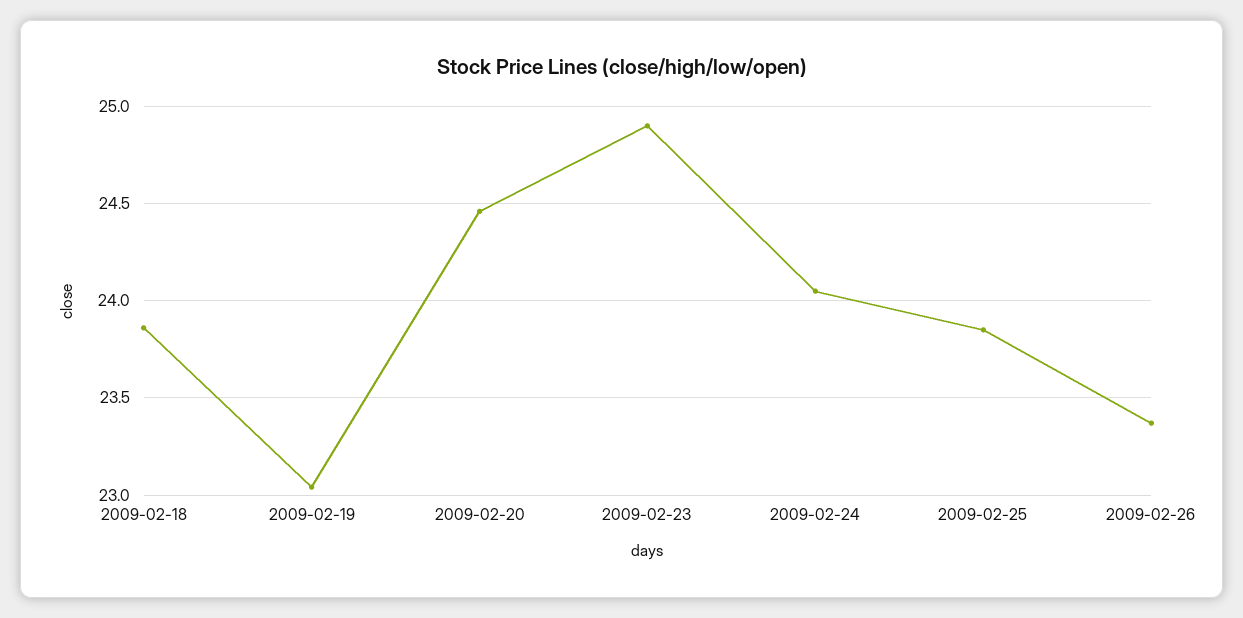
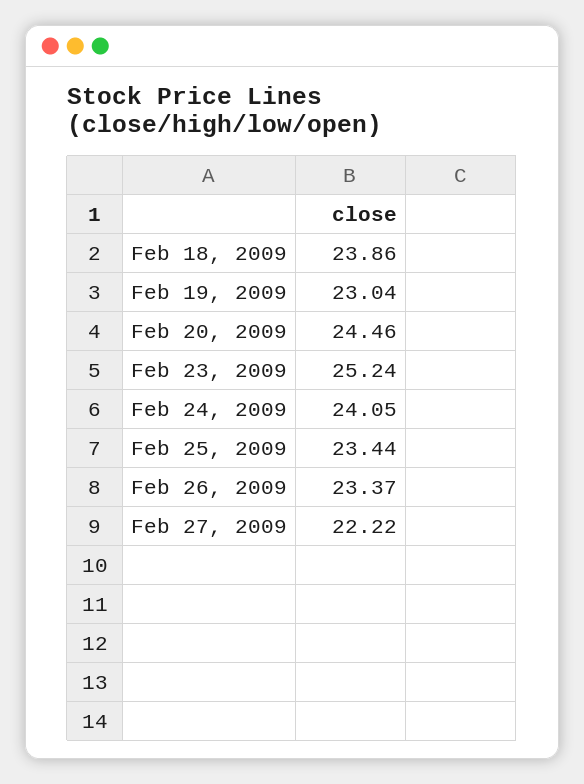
2009-02-23: 24.9 -> 25.24
2009-02-25: 23.85 -> 23.44
Feb 27, 2009: none -> 22.22

